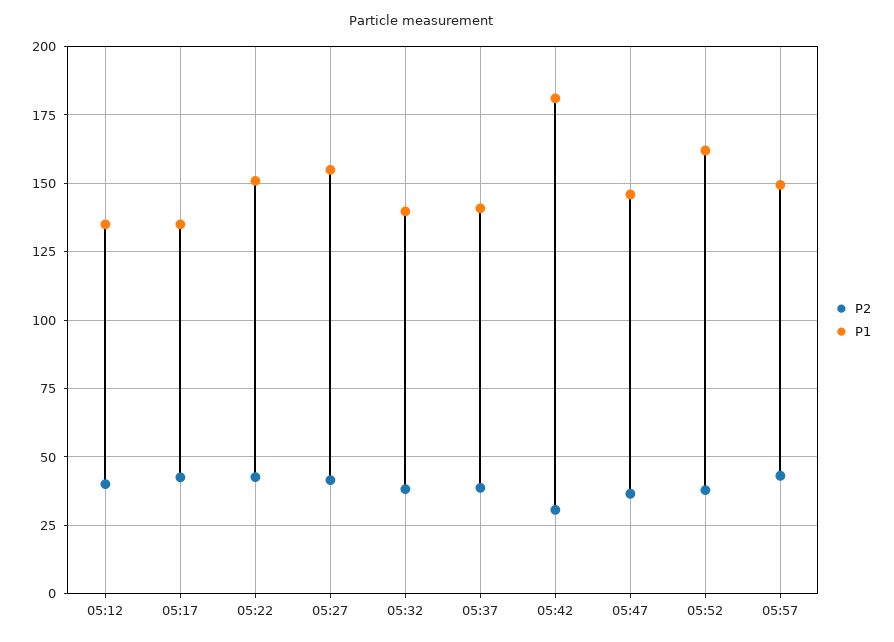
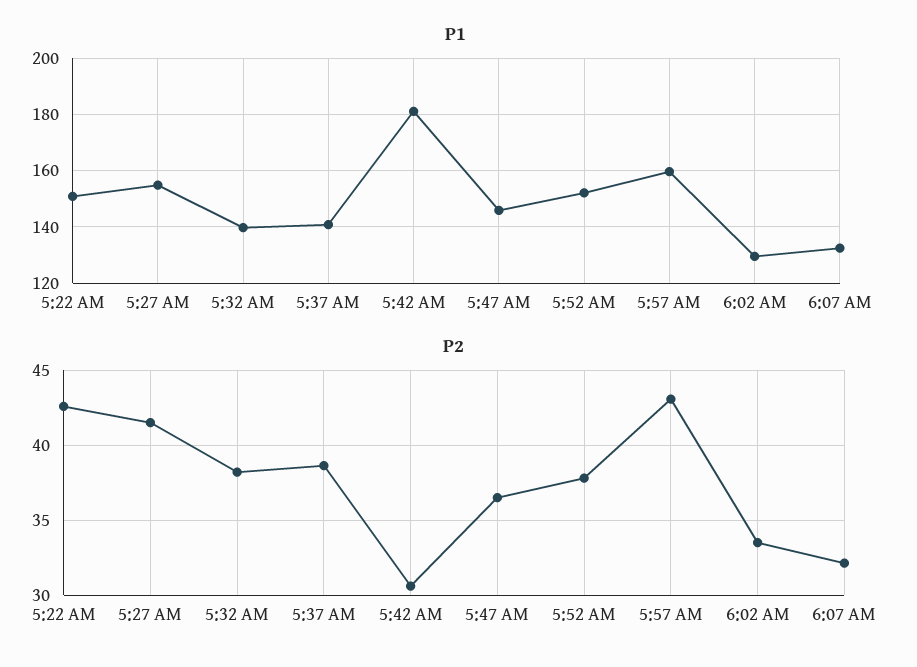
P2, 05:12: 40 -> none
P1, 05:12: 135 -> none
P2, 05:17: 42.5 -> none
P1, 05:17: 135 -> none
P1, 05:52: 162.5 -> 152.5
P1, 05:57: 150 -> 160
P1, 6:02 AM: none -> 130
P1, 6:07 AM: none -> 132.5
P2, 6:02 AM: none -> 33.5
P2, 6:07 AM: none -> 32

